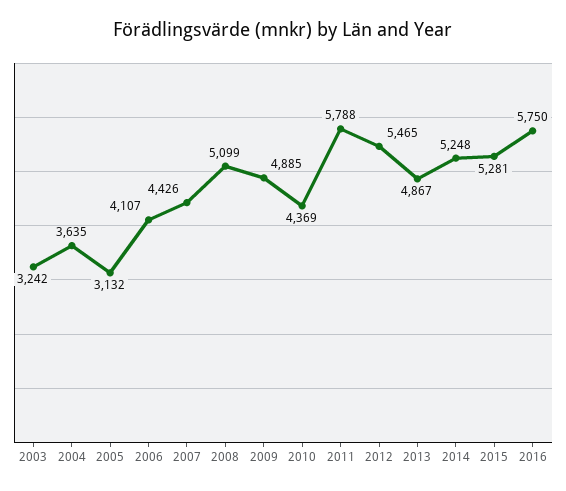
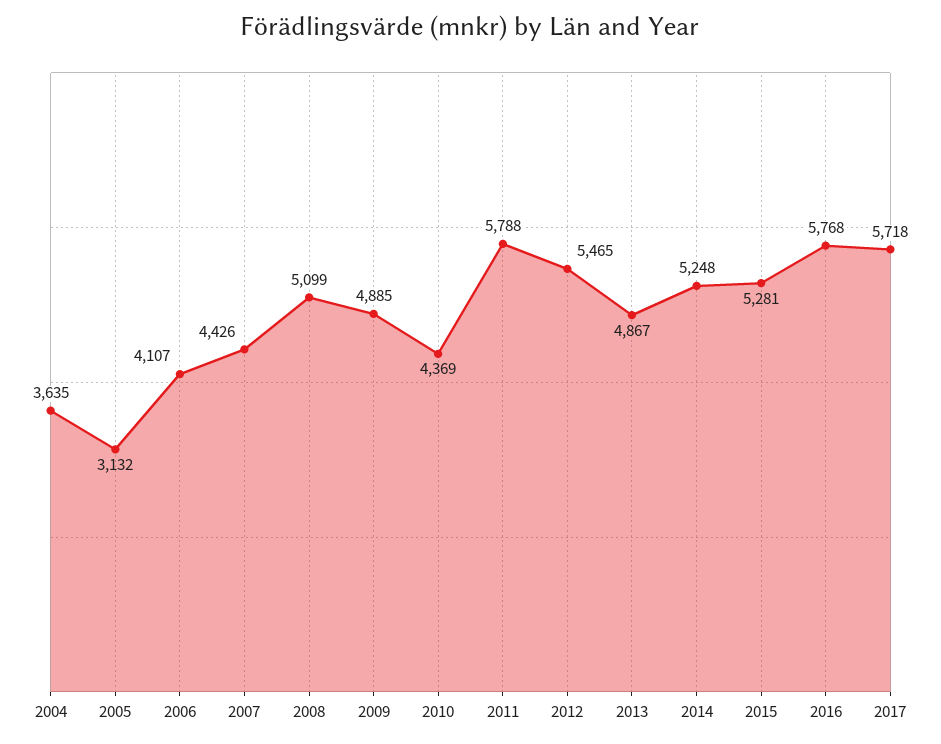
2003: 3242 -> none
2016: 5750 -> 5768
2017: none -> 5718

